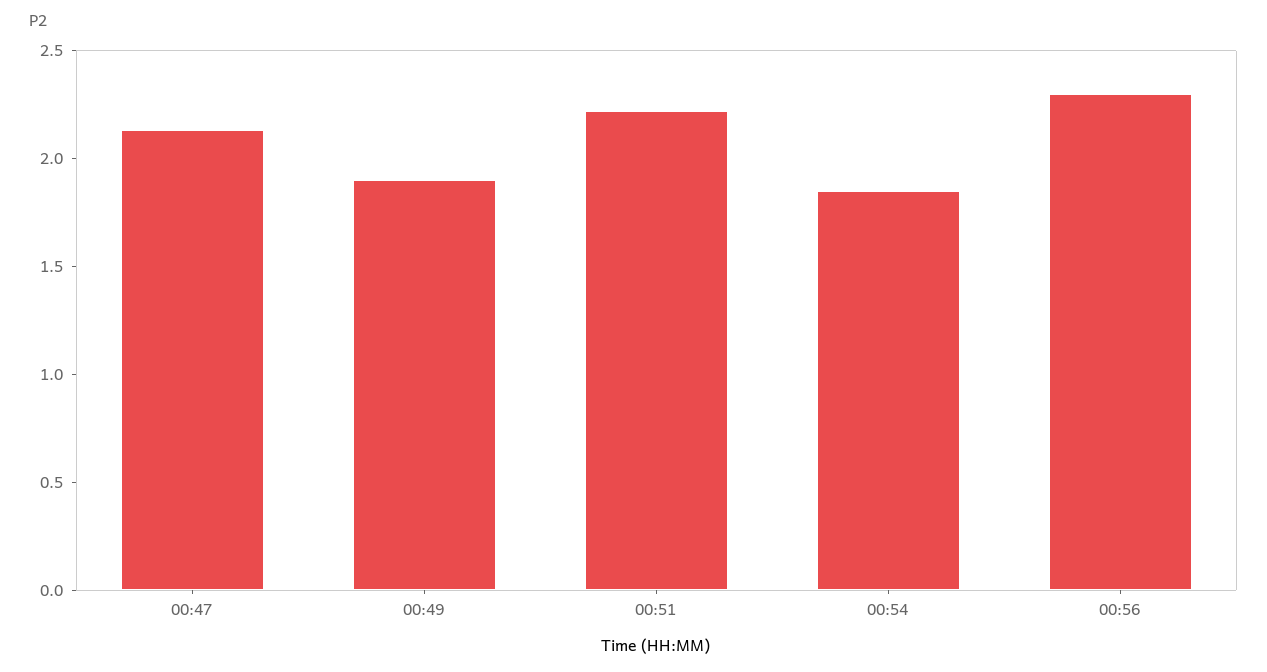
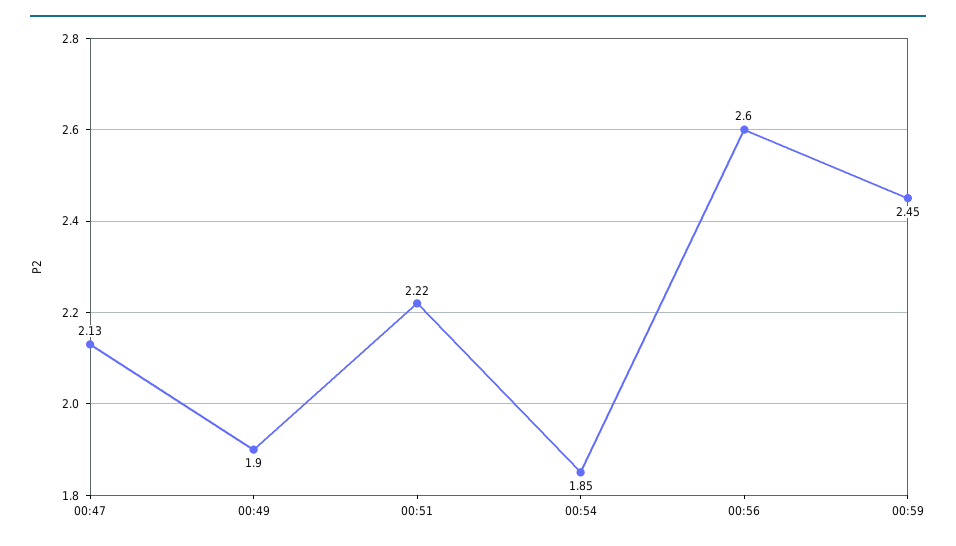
00:56: 2.3 -> 2.6
00:59: none -> 2.45

